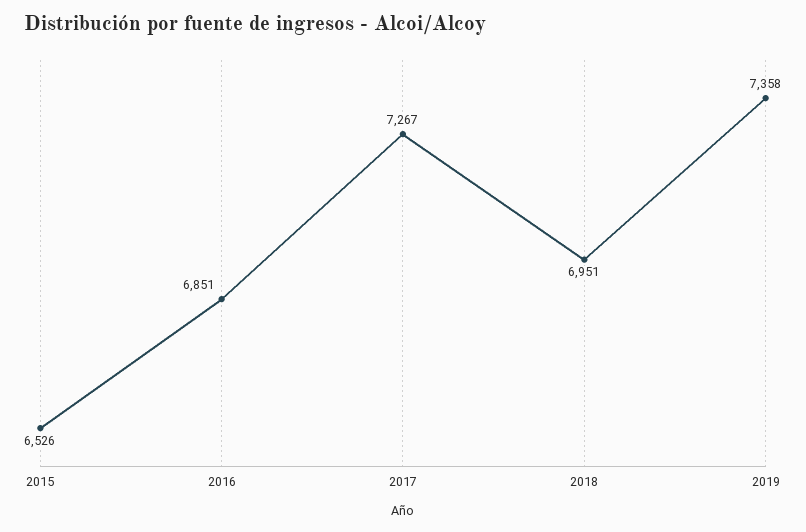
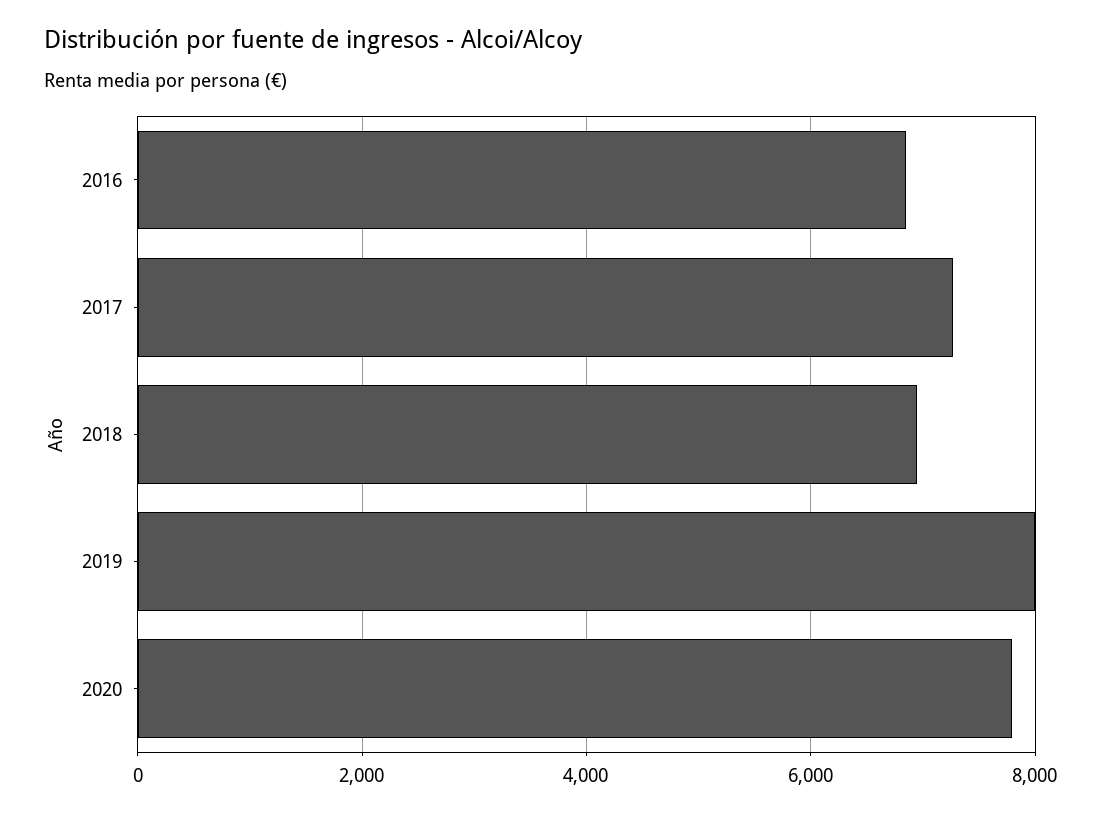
2015: 6526 -> none
2019: 7358 -> 8000
2020: none -> 7800

